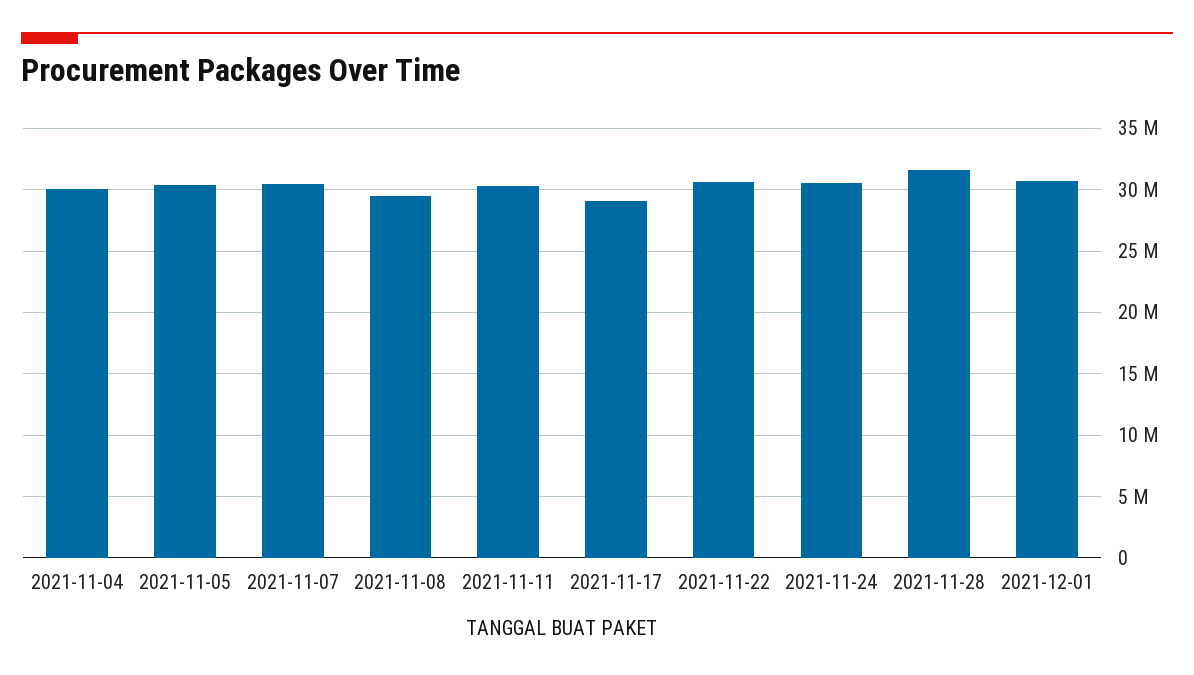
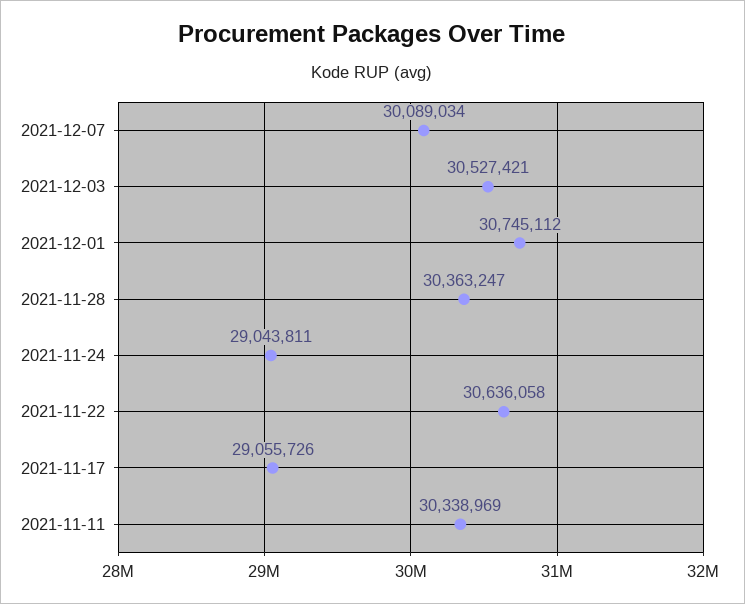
2021-11-04: 30000000 -> none
2021-11-05: 30500000 -> none
2021-11-07: 30500000 -> none
2021-11-08: 29500000 -> none
2021-11-24: 30500000 -> 29043811
2021-11-28: 31500000 -> 30363247
2021-12-07: none -> 30089034
2021-12-03: none -> 30527421

